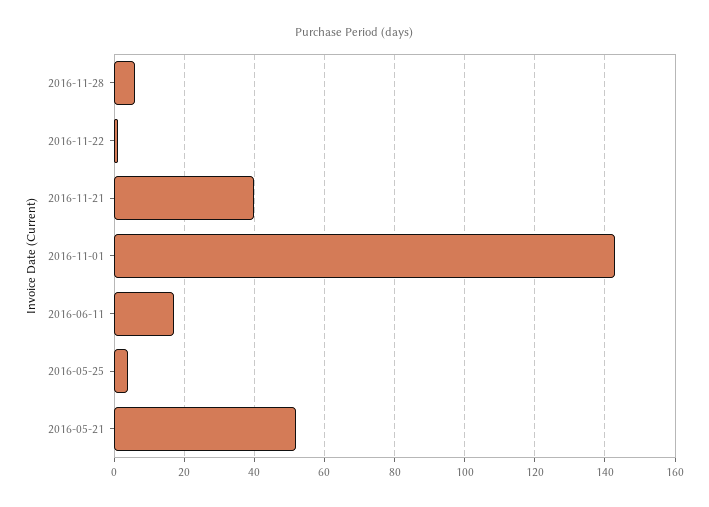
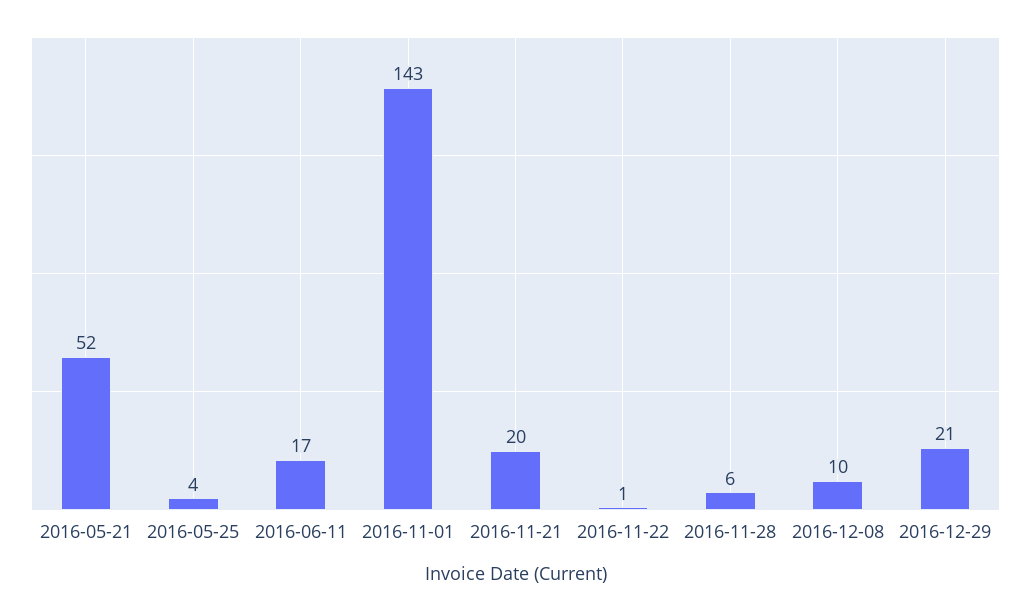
2016-11-21: 40 -> 20
2016-12-08: none -> 10
2016-12-29: none -> 21

